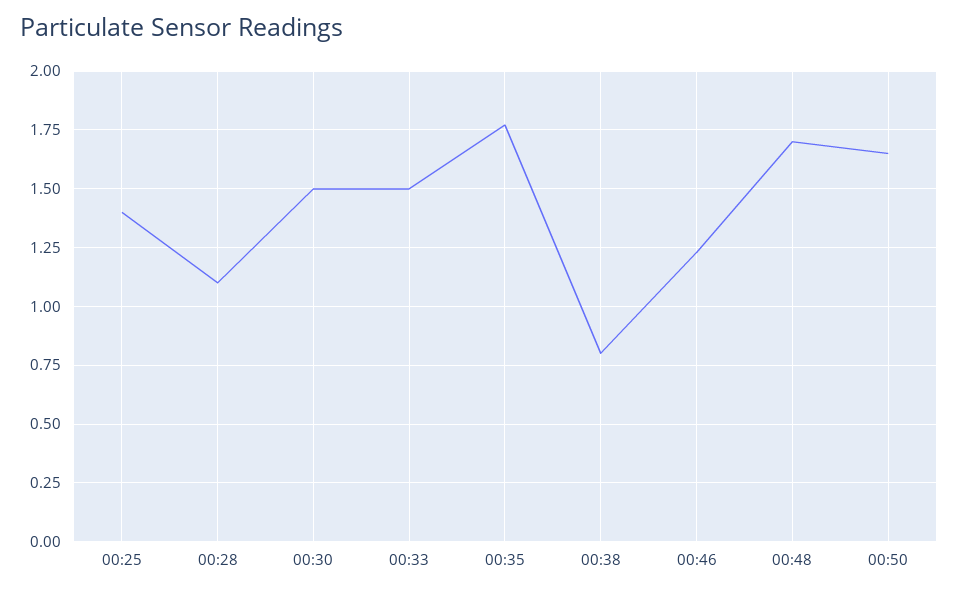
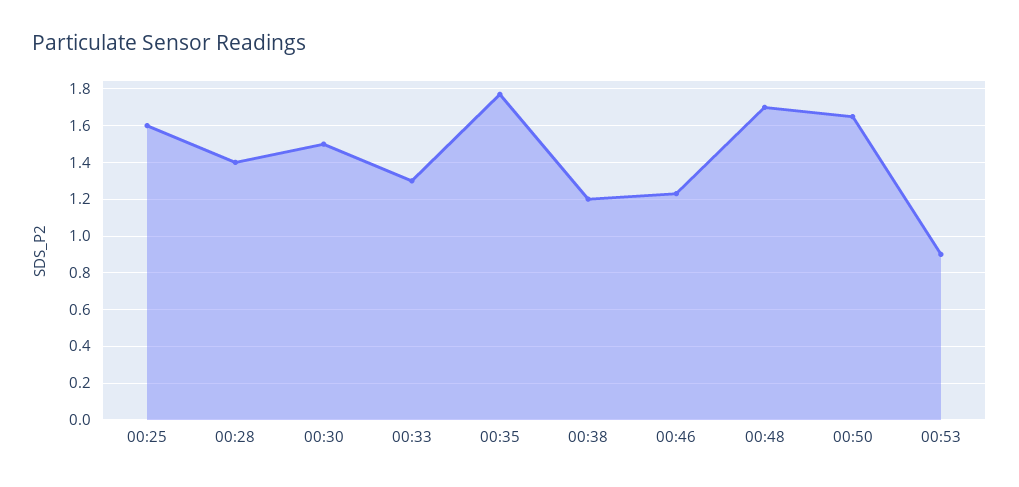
00:25: 1.4 -> 1.6
00:28: 1.1 -> 1.4
00:33: 1.5 -> 1.3
00:38: 0.8 -> 1.2
00:53: none -> 0.9

